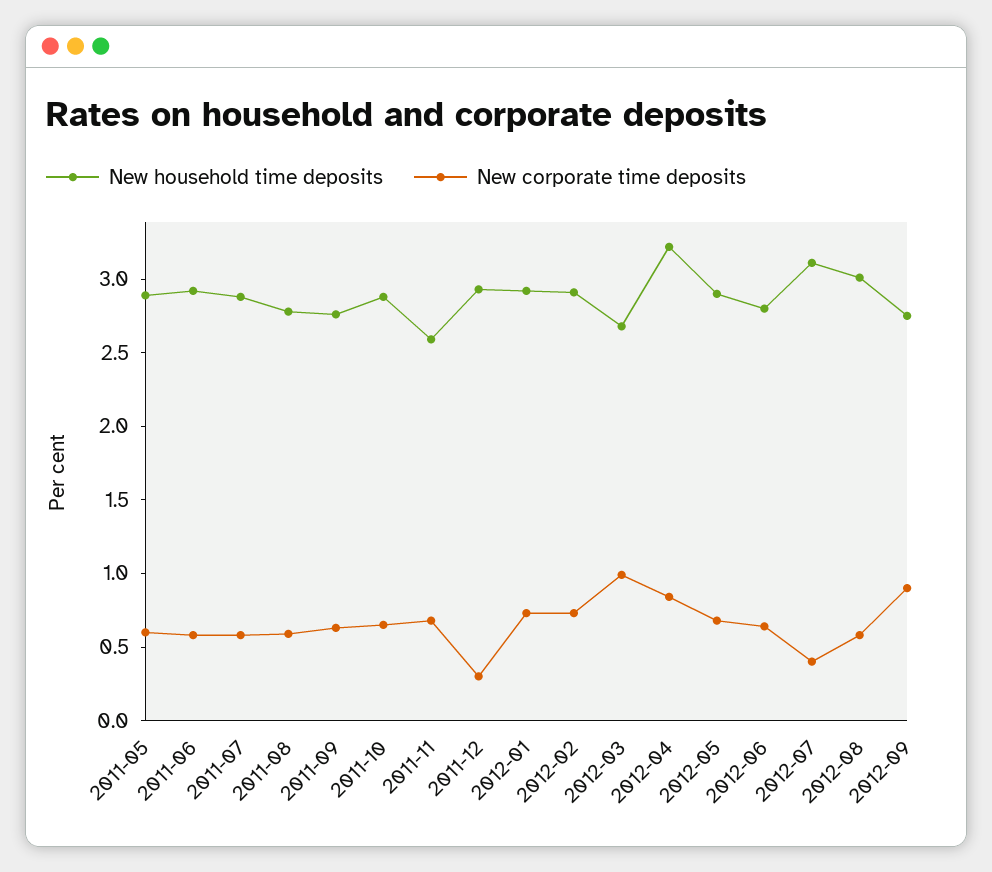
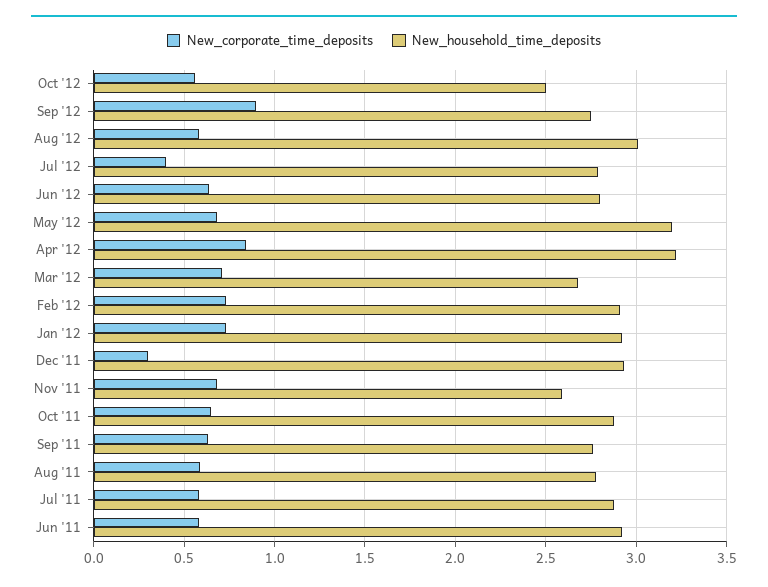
New household time deposits, 2011-05: 2.9 -> none
New corporate time deposits, 2011-05: 0.6 -> none
New corporate time deposits, 2012-03: 1 -> 0.7
New household time deposits, 2012-05: 2.9 -> 3.2
New household time deposits, 2012-07: 3.1 -> 2.8
New corporate time deposits, Oct '12: none -> 0.55
New household time deposits, Oct '12: none -> 2.5

